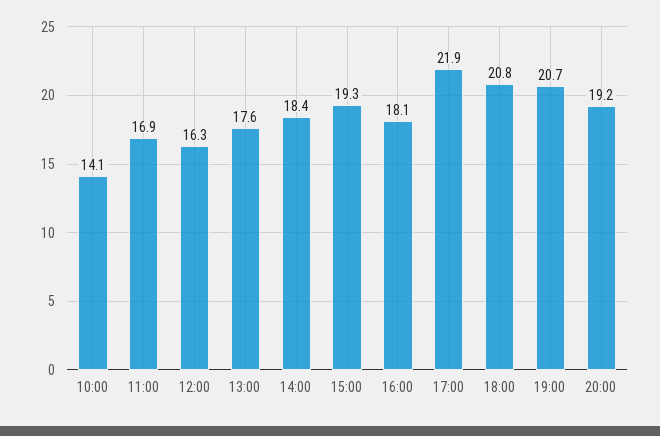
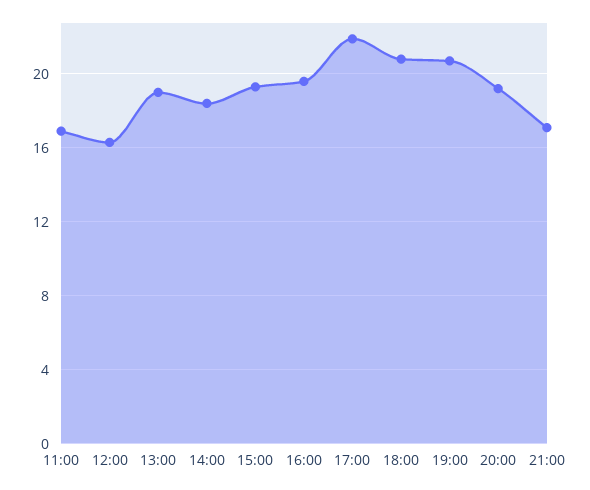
10:00: 14.1 -> none
13:00: 17.6 -> 19
16:00: 18.1 -> 19.5
21:00: none -> 17

